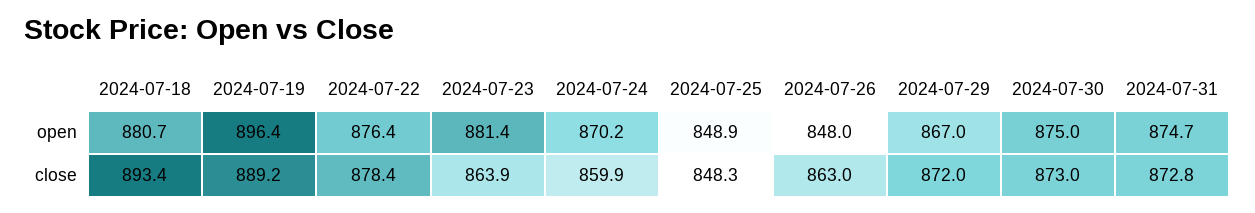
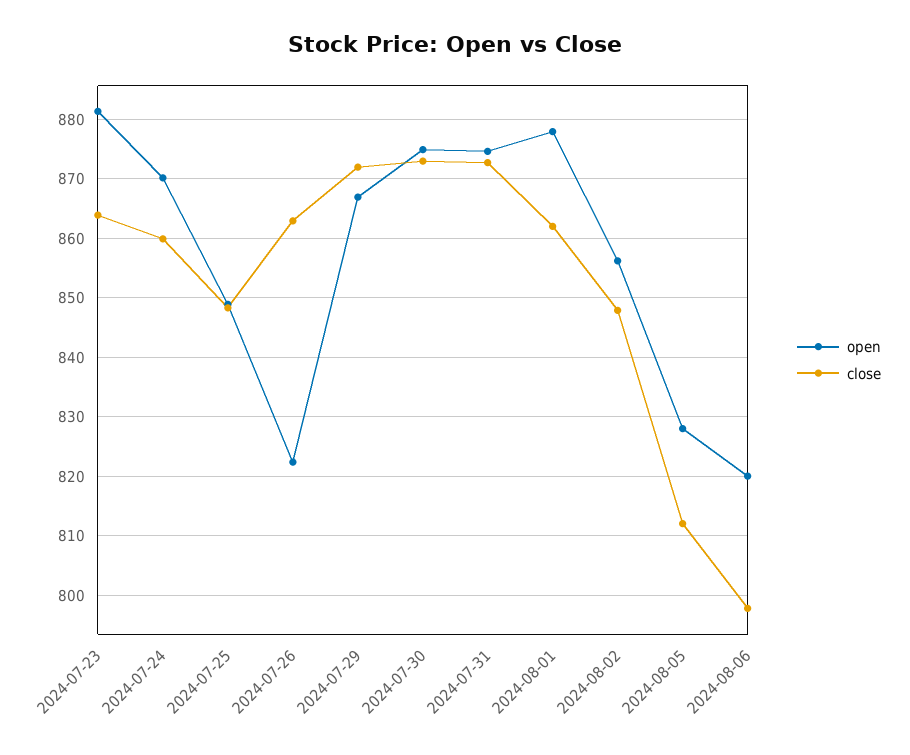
open, 2024-07-18: 880.7 -> none
open, 2024-07-19: 896.4 -> none
open, 2024-07-22: 876.4 -> none
open, 2024-07-26: 848 -> 822
close, 2024-07-18: 893.4 -> none
close, 2024-07-19: 889.2 -> none
close, 2024-07-22: 878.4 -> none
open, 2024-08-01: none -> 878
close, 2024-08-01: none -> 862
open, 2024-08-02: none -> 856
close, 2024-08-02: none -> 848
open, 2024-08-05: none -> 828
close, 2024-08-05: none -> 812
open, 2024-08-06: none -> 820
close, 2024-08-06: none -> 798

